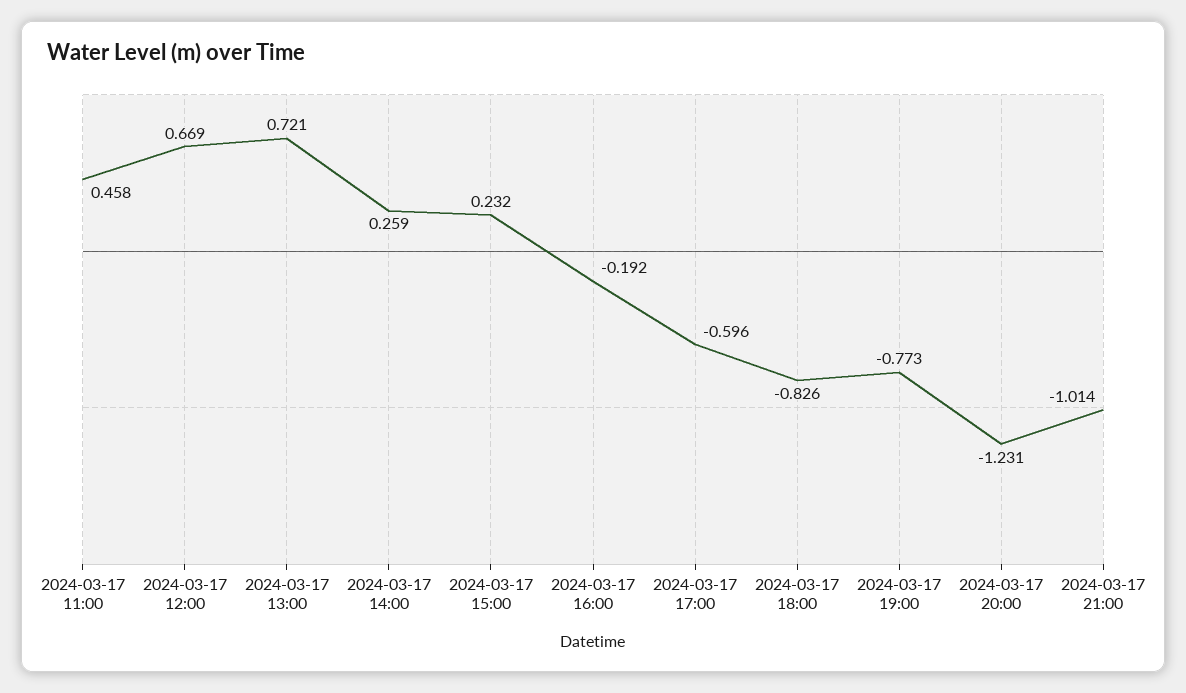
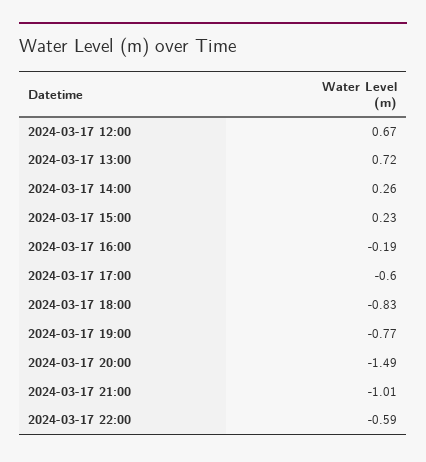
2024-03-17 11:00: 0.458 -> none
2024-03-17 20:00: -1.231 -> -1.49
2024-03-17 22:00: none -> -0.59

